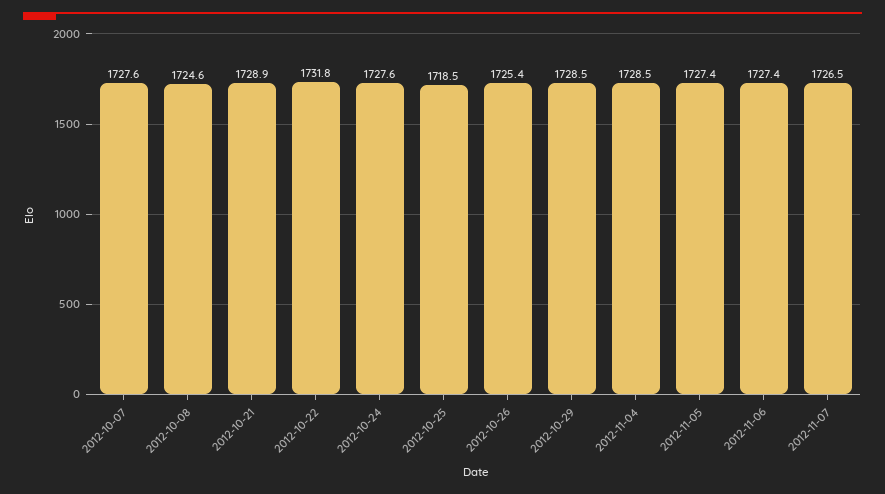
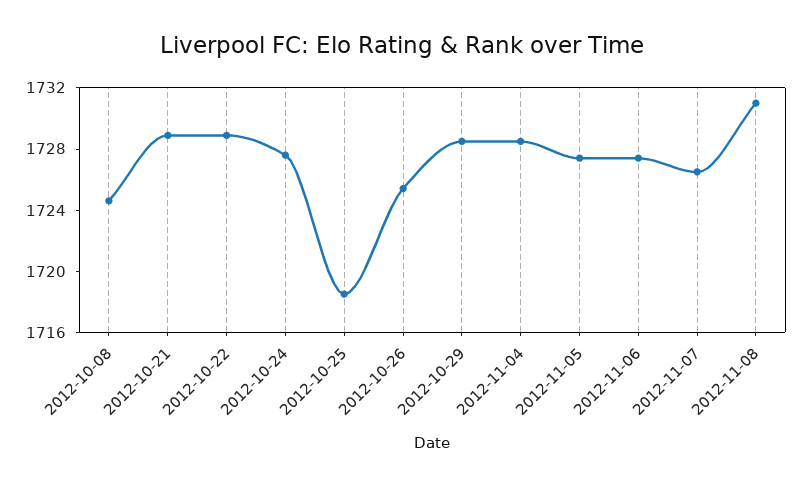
2012-10-07: 1727.6 -> none
2012-10-22: 1731.8 -> 1729
2012-11-08: none -> 1731

